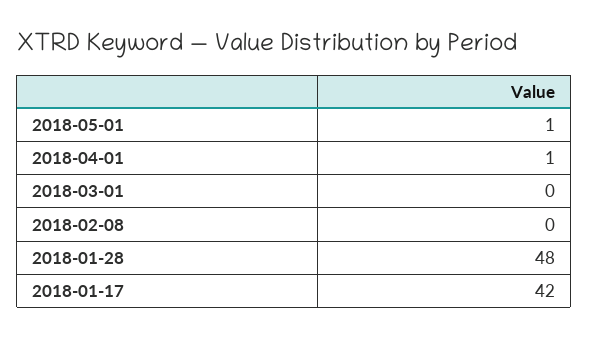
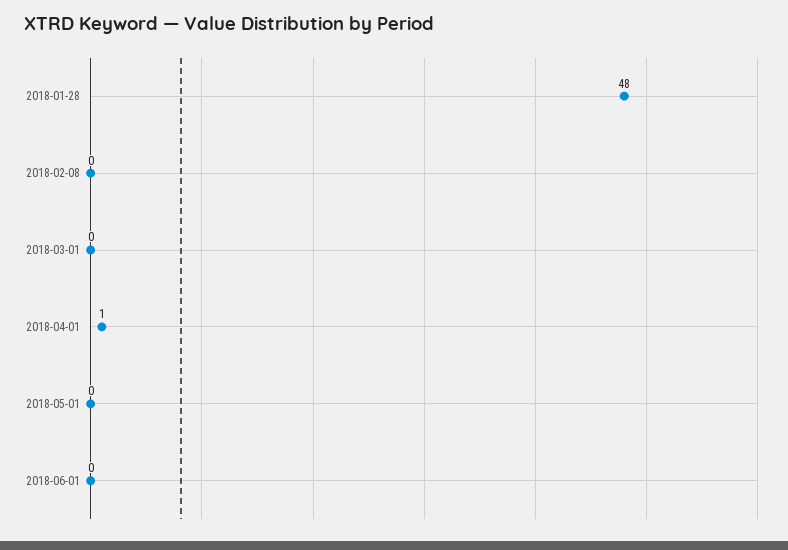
2018-05-01: 1 -> 0
2018-01-17: 42 -> none
2018-06-01: none -> 0

